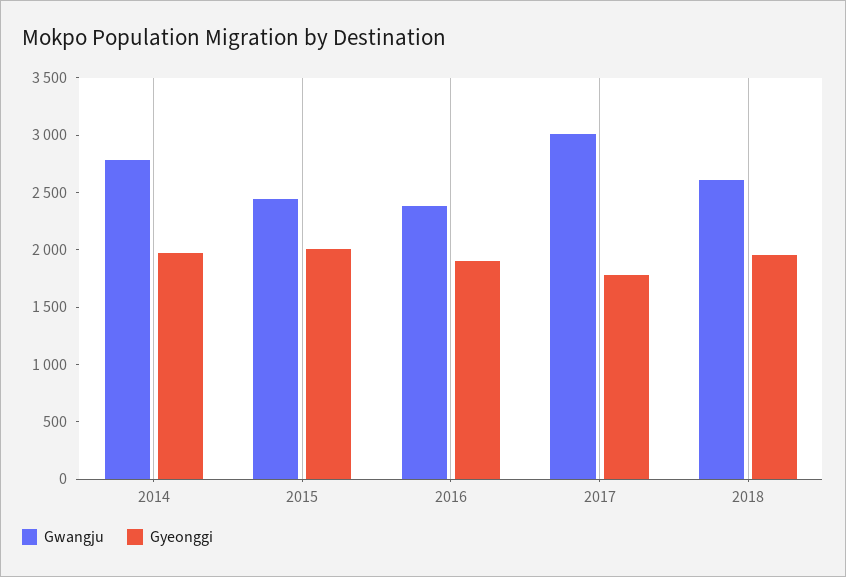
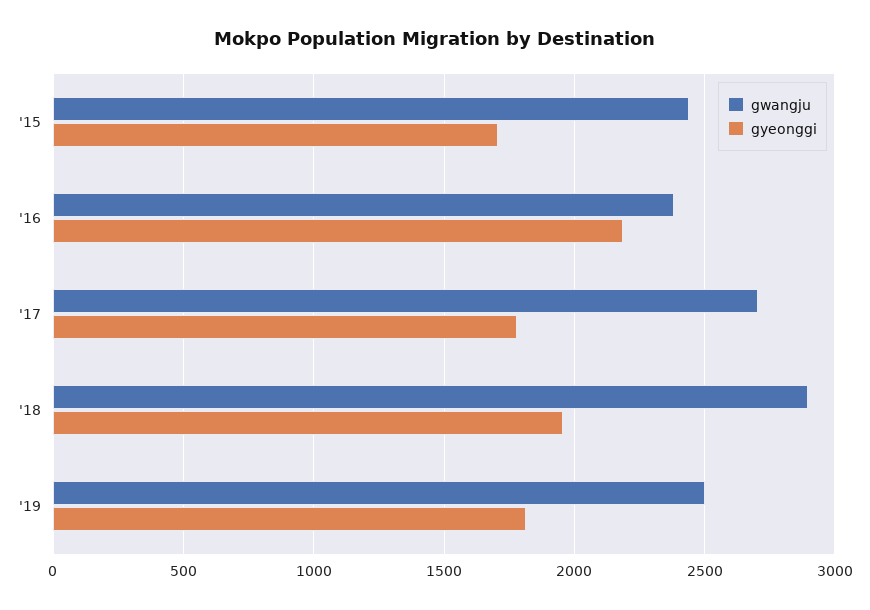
Gwangju, 2014: 2800 -> none
Gyeonggi, 2014: 2000 -> none
Gyeonggi, 2015: 2000 -> 1700
Gyeonggi, 2016: 1900 -> 2200
Gwangju, 2017: 3000 -> 2700
Gwangju, 2018: 2600 -> 2900
Gwangju, '19: none -> 2500
Gyeonggi, '19: none -> 1800

